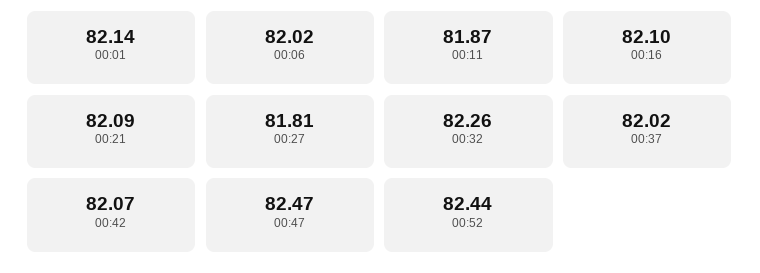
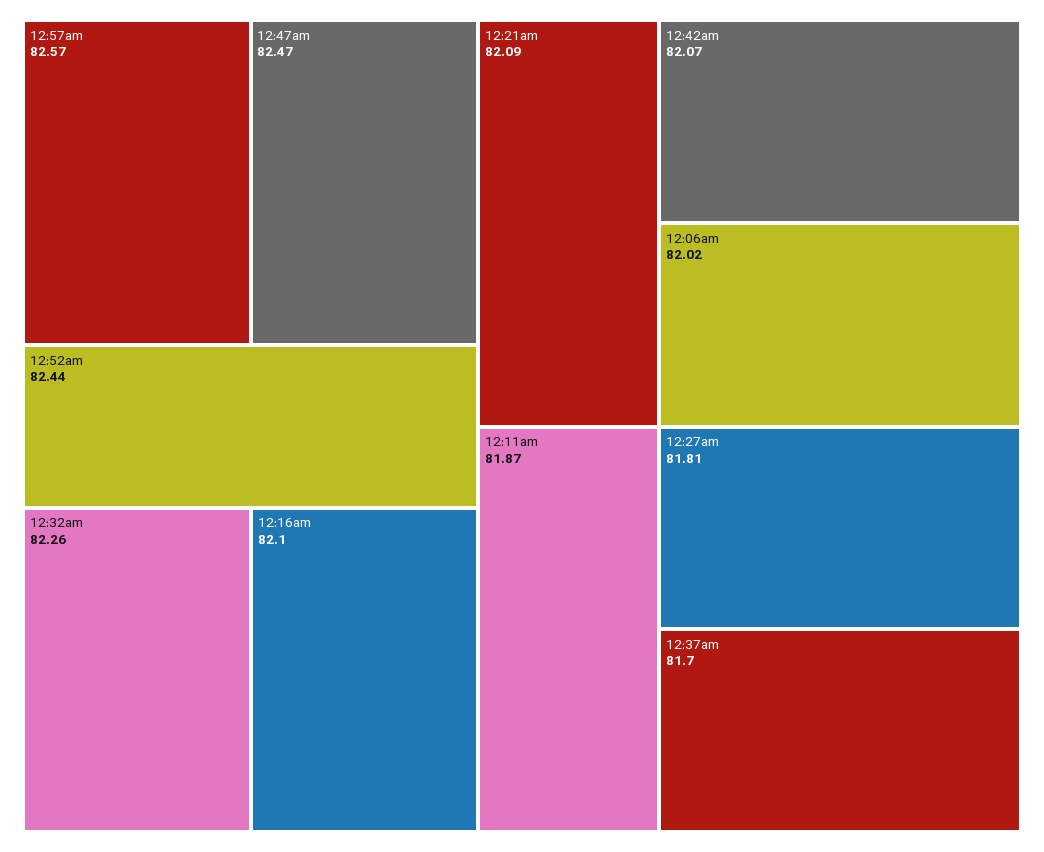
00:01: 82.14 -> none
00:37: 82.02 -> 81.7
12:57am: none -> 82.57

